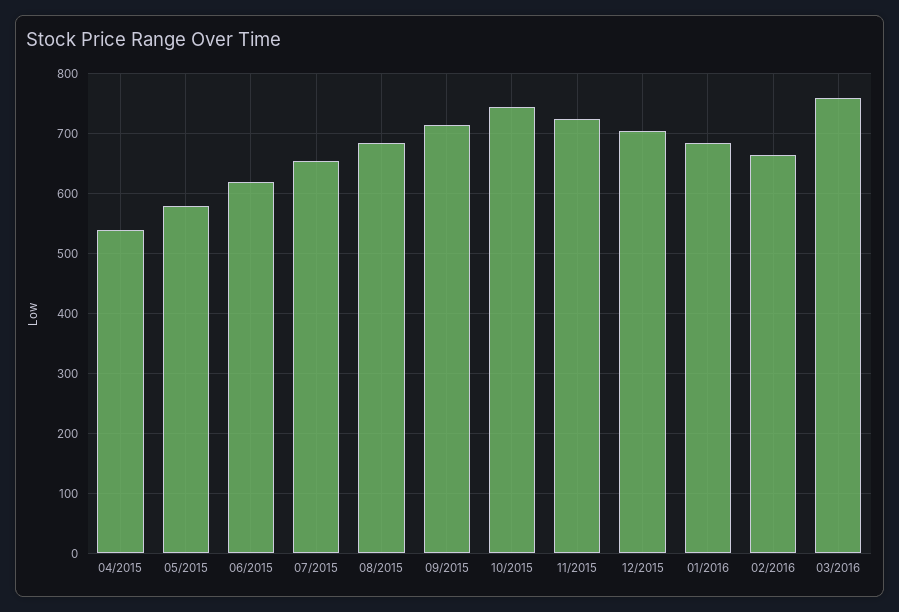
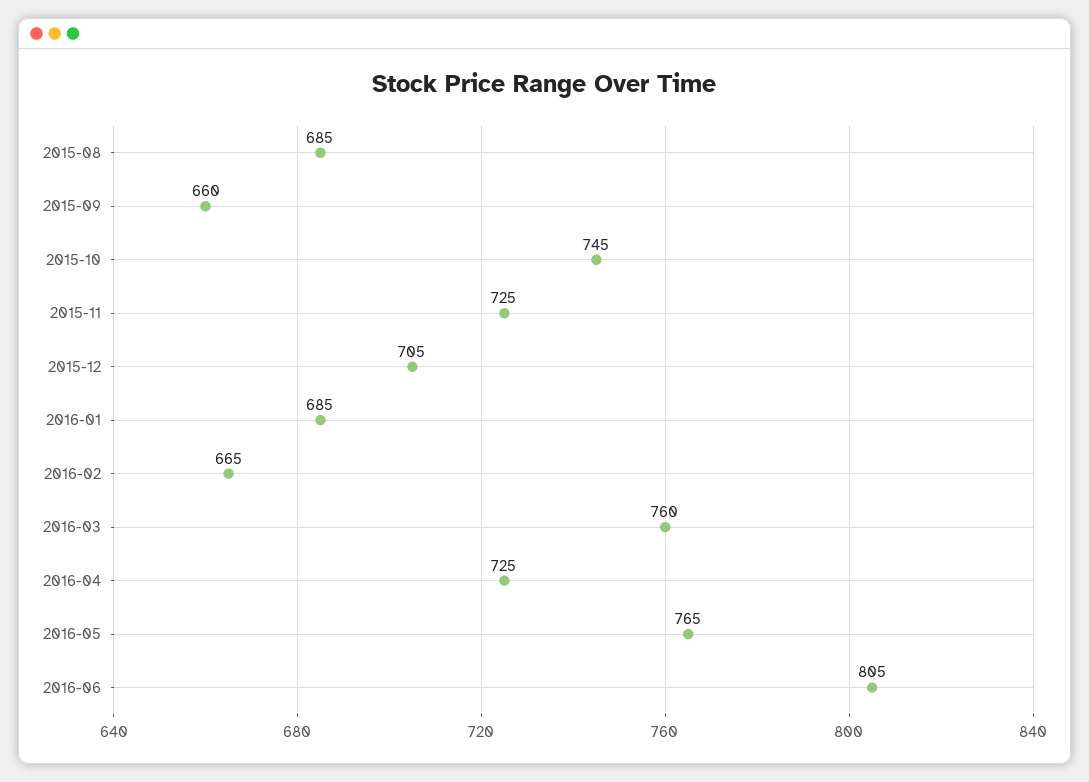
04/2015: 540 -> none
05/2015: 580 -> none
06/2015: 620 -> none
07/2015: 660 -> none
09/2015: 720 -> 660
2016-04: none -> 725
2016-05: none -> 765
2016-06: none -> 805

